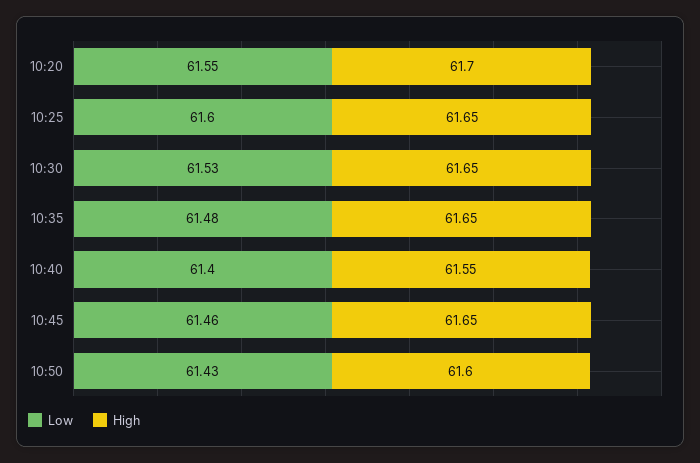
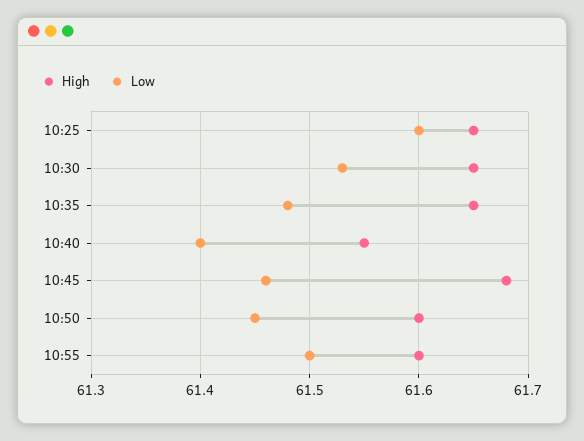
Low, 10:20: 61.55 -> none
High, 10:20: 61.7 -> none
High, 10:45: 61.65 -> 61.68
Low, 10:50: 61.43 -> 61.45
High, 10:55: none -> 61.6
Low, 10:55: none -> 61.5

